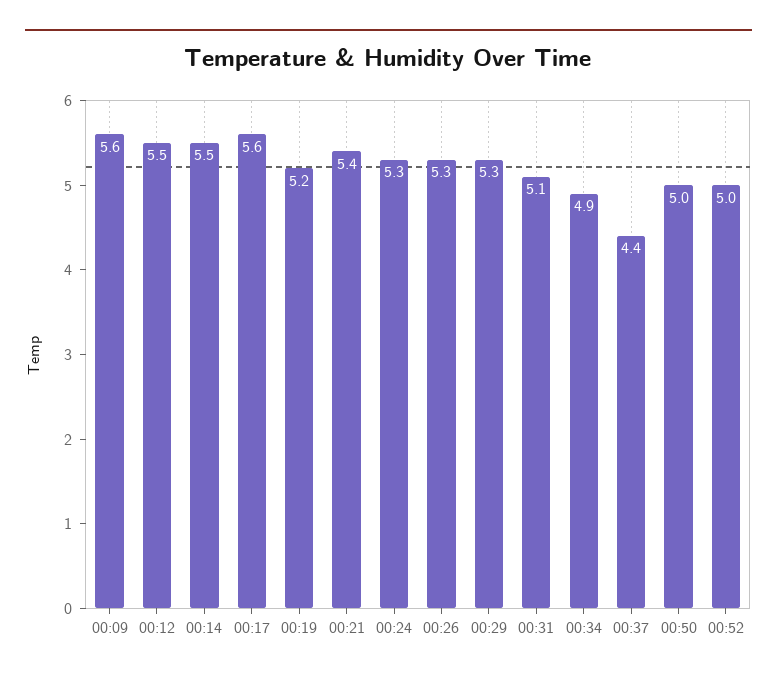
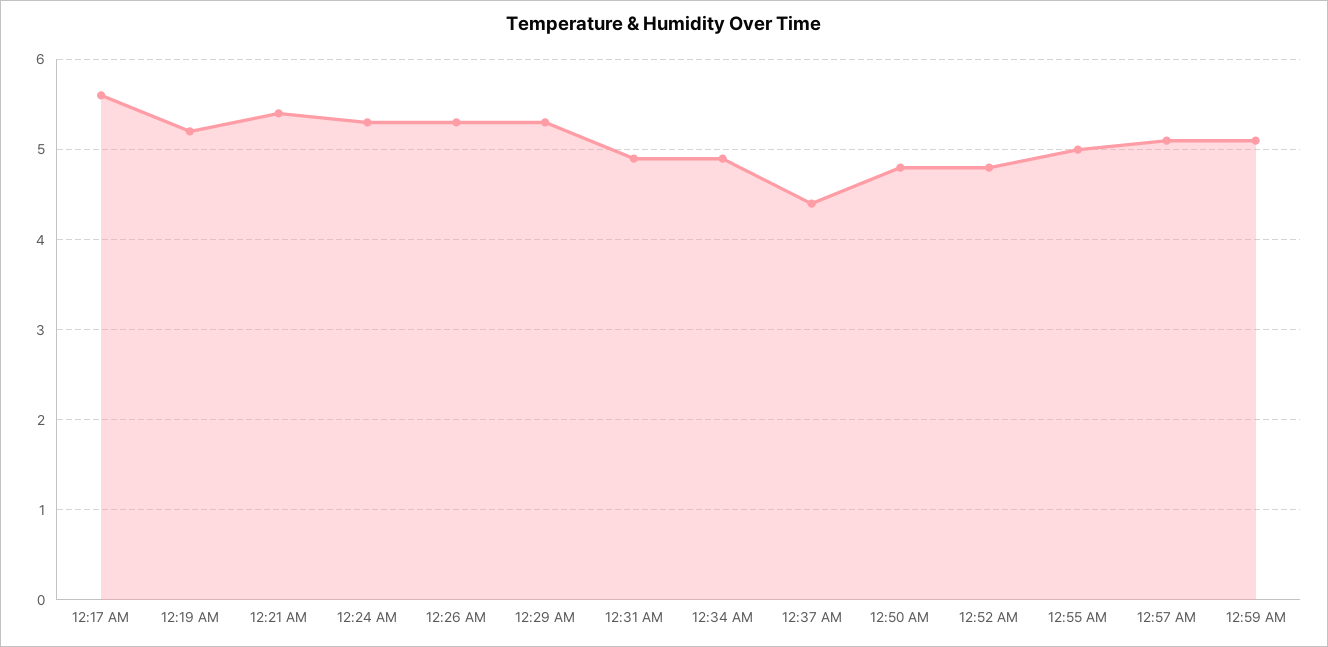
00:09: 5.6 -> none
00:12: 5.5 -> none
00:14: 5.5 -> none
00:31: 5.1 -> 4.9
00:50: 5 -> 4.8
00:52: 5 -> 4.8
12:55 AM: none -> 5
12:57 AM: none -> 5.1
12:59 AM: none -> 5.1

